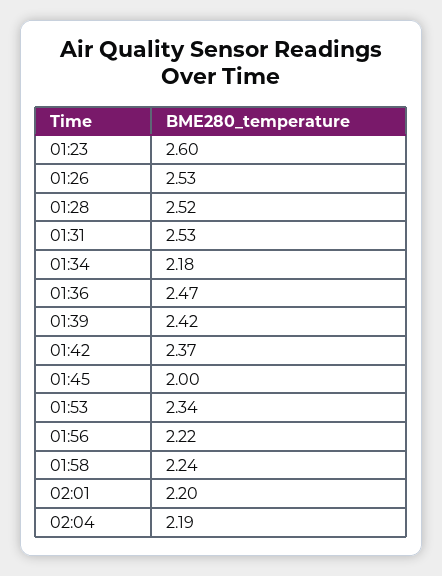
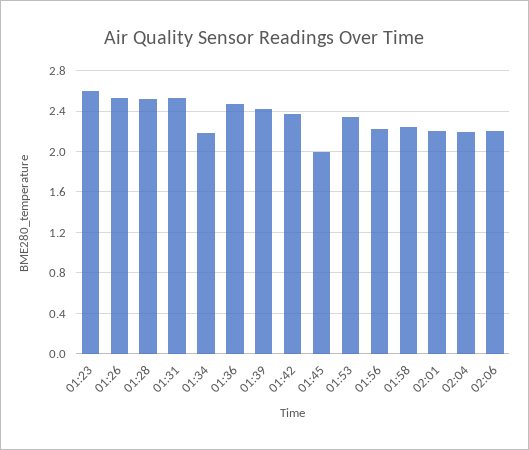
02:06: none -> 2.2

